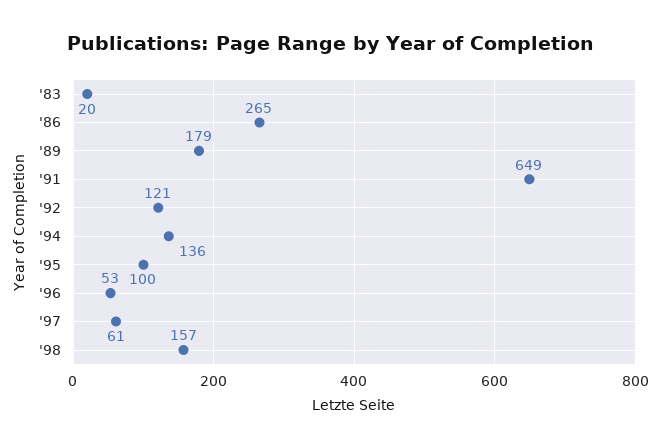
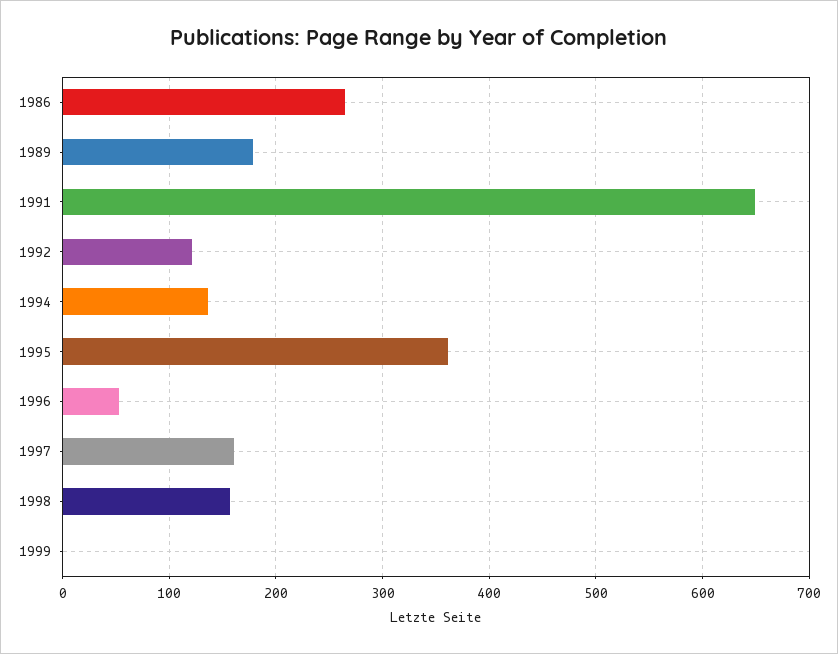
'83: 20 -> none
'95: 100 -> 360
'97: 61 -> 160
1999: none -> 0

